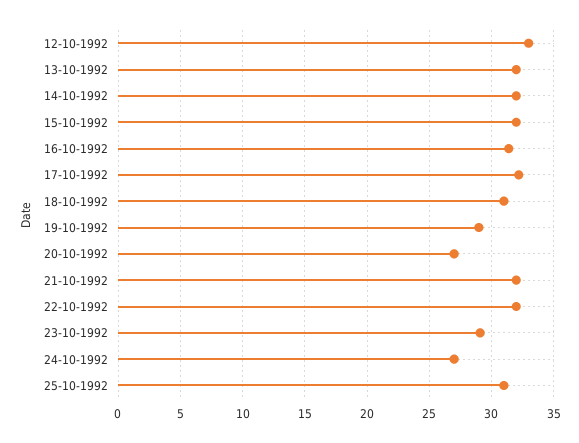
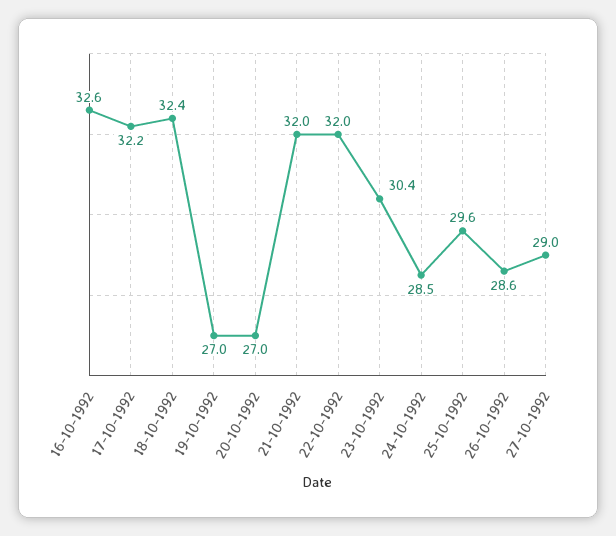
12-10-1992: 33 -> none
13-10-1992: 32 -> none
14-10-1992: 32 -> none
15-10-1992: 32 -> none
16-10-1992: 31.5 -> 32.6
18-10-1992: 31 -> 32.4
19-10-1992: 29 -> 27
23-10-1992: 29 -> 30.4
24-10-1992: 27 -> 28.5
25-10-1992: 31 -> 29.6
26-10-1992: none -> 28.6
27-10-1992: none -> 29

